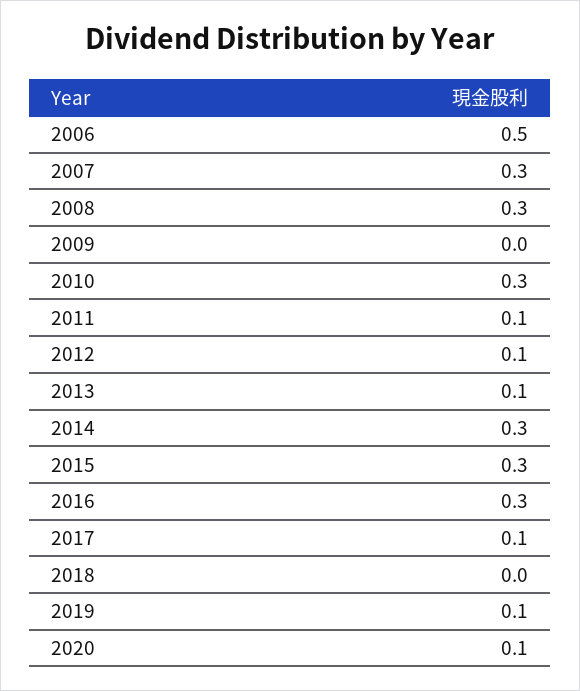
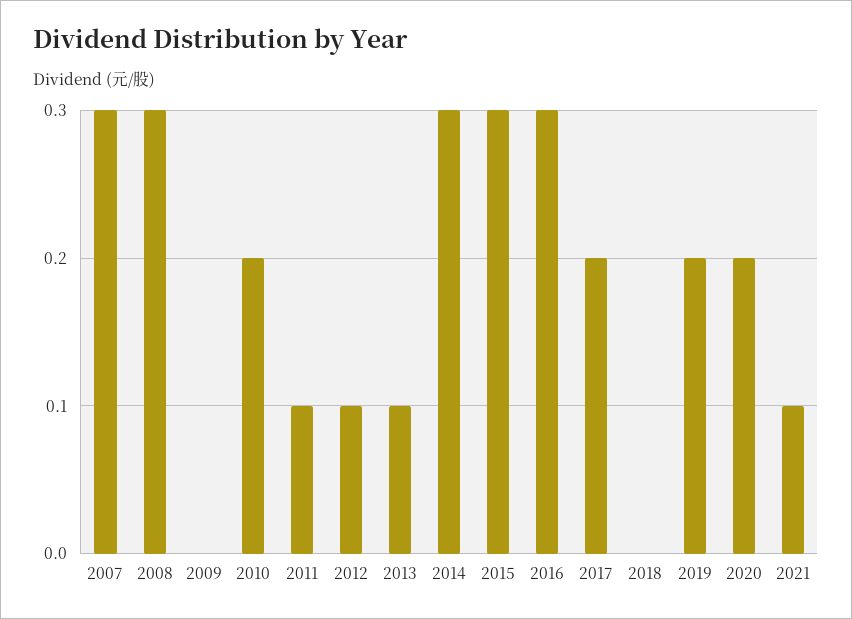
2006: 0.5 -> none
2010: 0.3 -> 0.2
2017: 0.1 -> 0.2
2019: 0.1 -> 0.2
2020: 0.1 -> 0.2
2021: none -> 0.1

